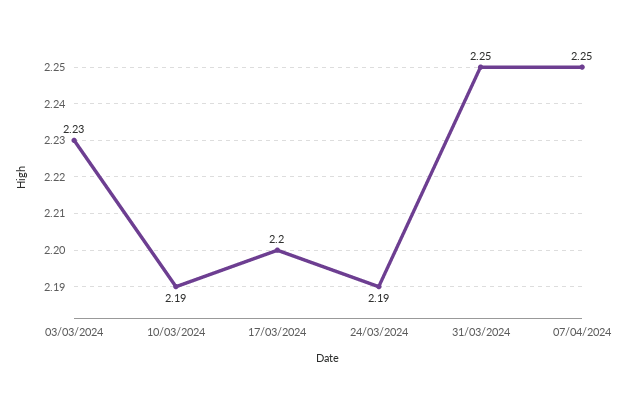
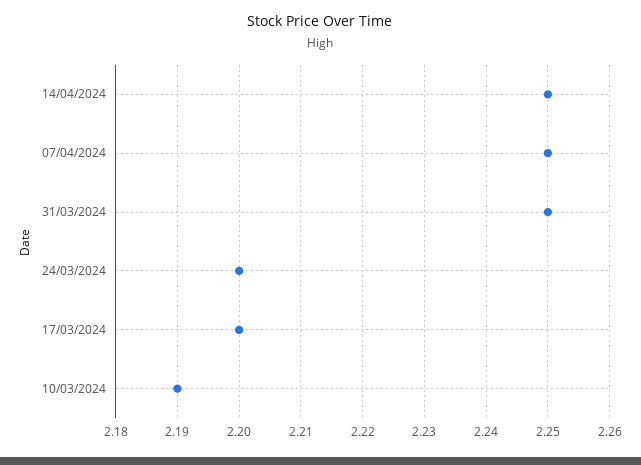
03/03/2024: 2.23 -> none
24/03/2024: 2.19 -> 2.2
14/04/2024: none -> 2.25

